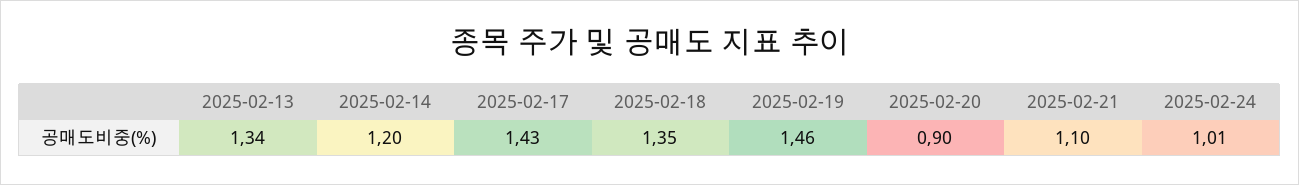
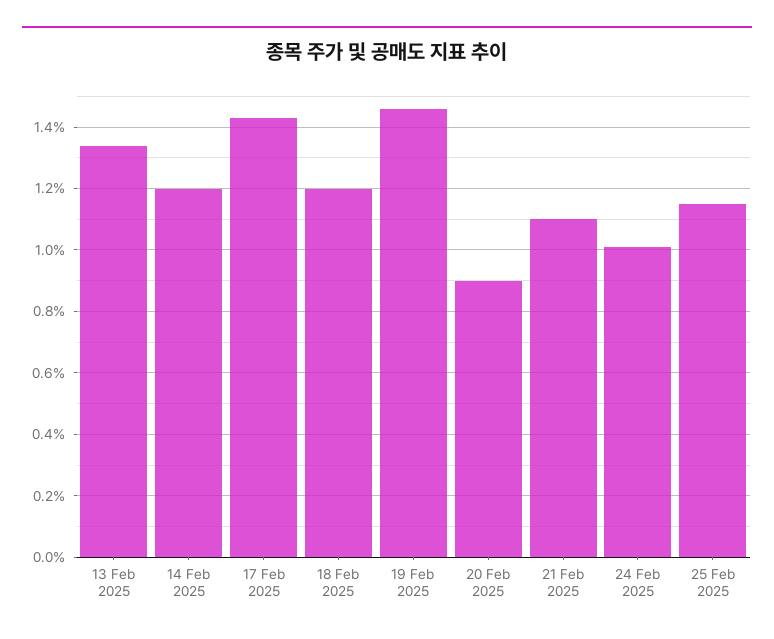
2025-02-18: 1.35 -> 1.2
25 Feb 2025: none -> 1.15

